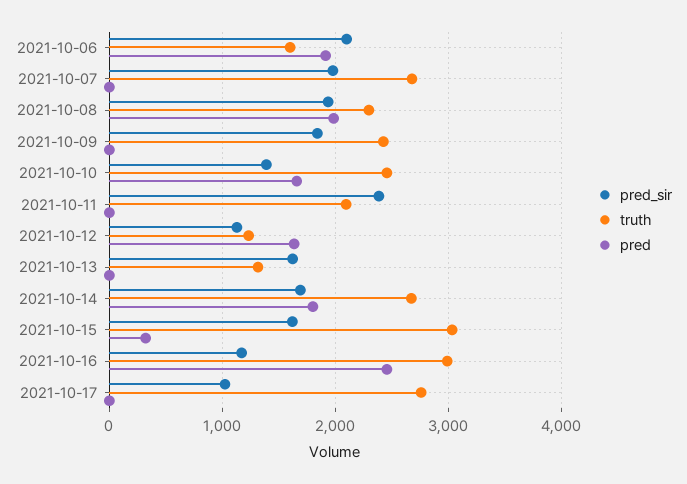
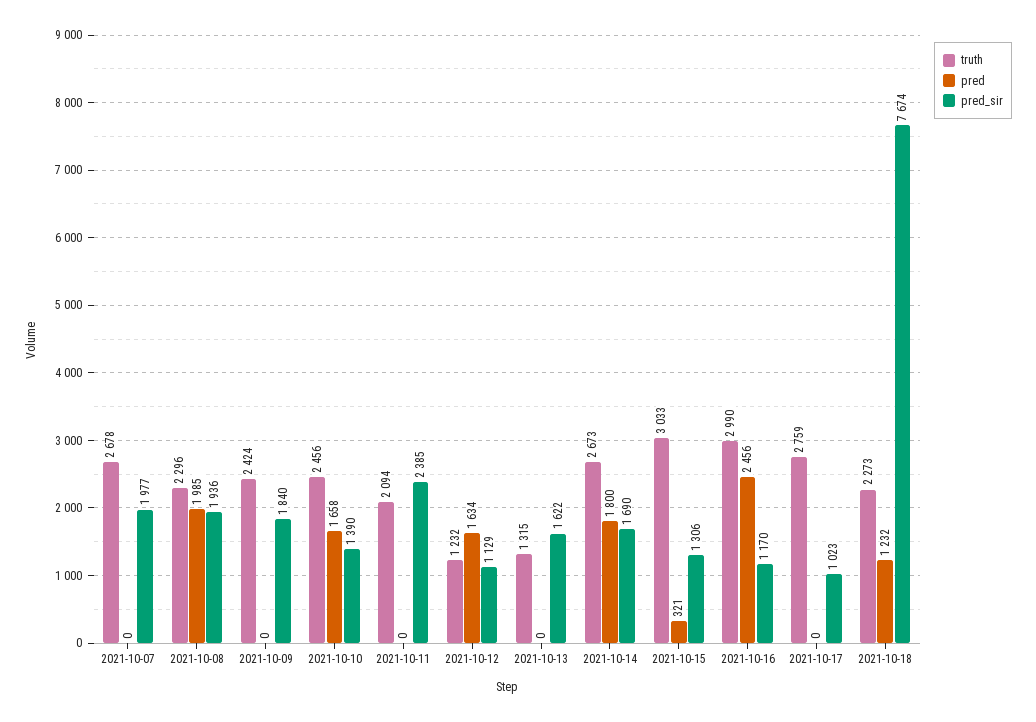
pred_sir, 2021-10-06: 2100 -> none
truth, 2021-10-06: 1600 -> none
pred, 2021-10-06: 1900 -> none
pred_sir, 2021-10-15: 1600 -> 1306
truth, 2021-10-18: none -> 2273
pred, 2021-10-18: none -> 1232
pred_sir, 2021-10-18: none -> 7674

